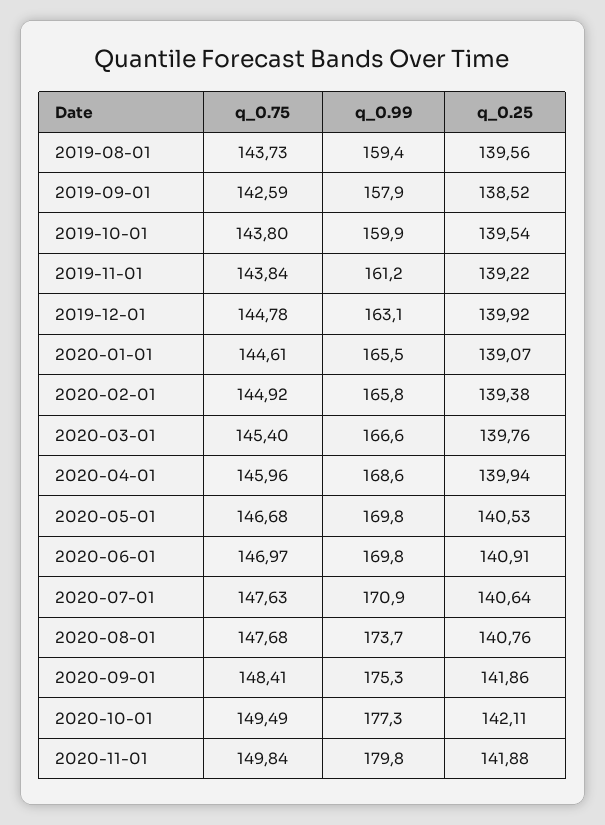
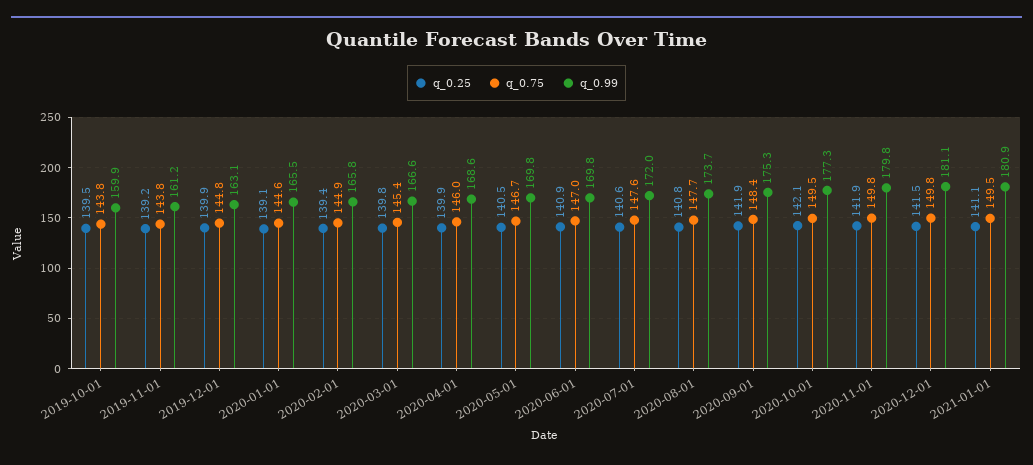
q_0.75, 2019-08-01: 143.73 -> none
q_0.99, 2019-08-01: 159.4 -> none
q_0.25, 2019-08-01: 139.56 -> none
q_0.75, 2019-09-01: 142.59 -> none
q_0.99, 2019-09-01: 157.9 -> none
q_0.25, 2019-09-01: 138.52 -> none
q_0.99, 2020-07-01: 170.9 -> 172
q_0.25, 2020-12-01: none -> 141.5
q_0.75, 2020-12-01: none -> 149.8
q_0.99, 2020-12-01: none -> 181.1
q_0.25, 2021-01-01: none -> 141.1
q_0.75, 2021-01-01: none -> 149.5
q_0.99, 2021-01-01: none -> 180.9

